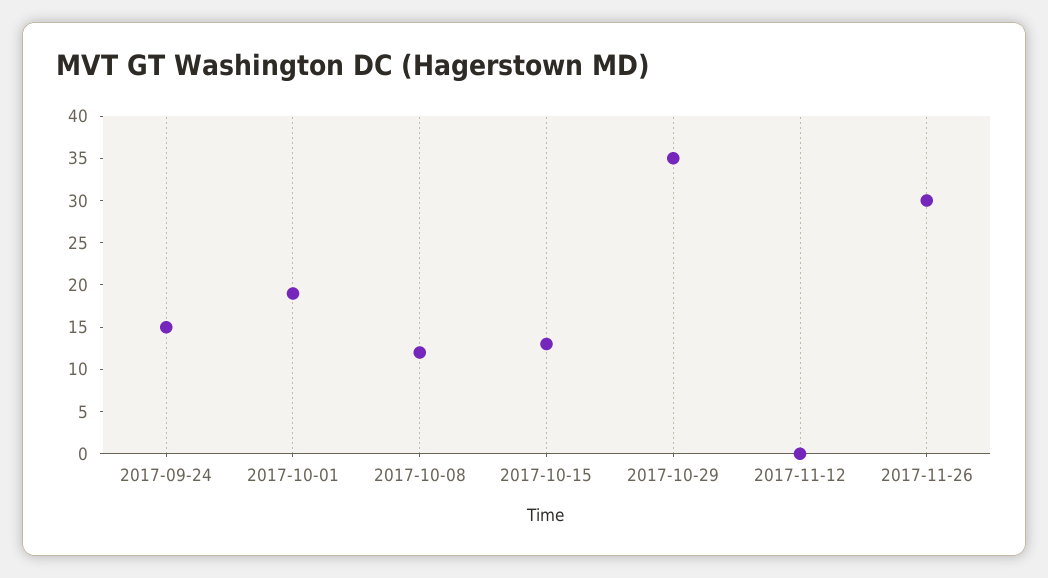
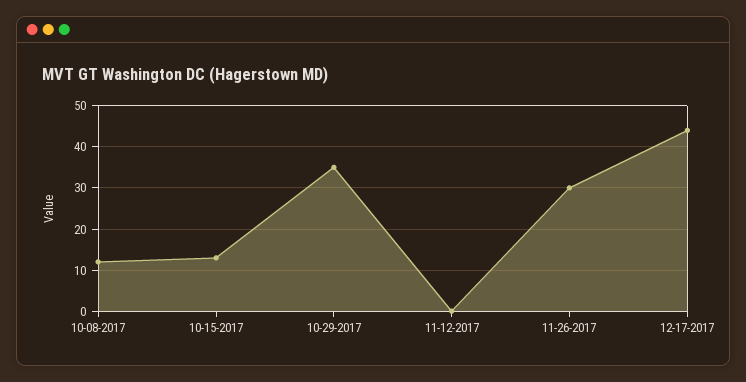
2017-09-24: 15 -> none
2017-10-01: 19 -> none
12-17-2017: none -> 45

